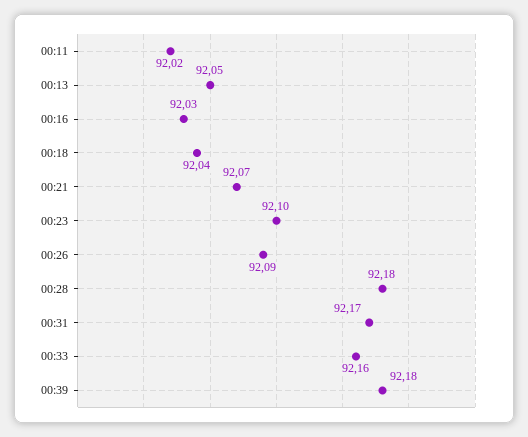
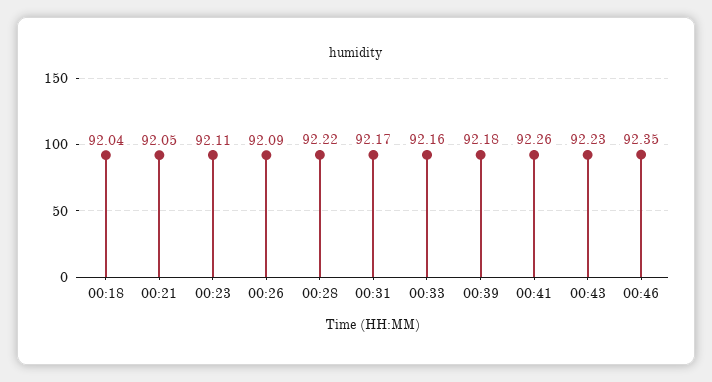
00:11: 92.02 -> none
00:13: 92.05 -> none
00:16: 92.03 -> none
00:21: 92.07 -> 92.05
00:23: 92.1 -> 92.11
00:28: 92.18 -> 92.22
00:41: none -> 92.26
00:43: none -> 92.23
00:46: none -> 92.35

